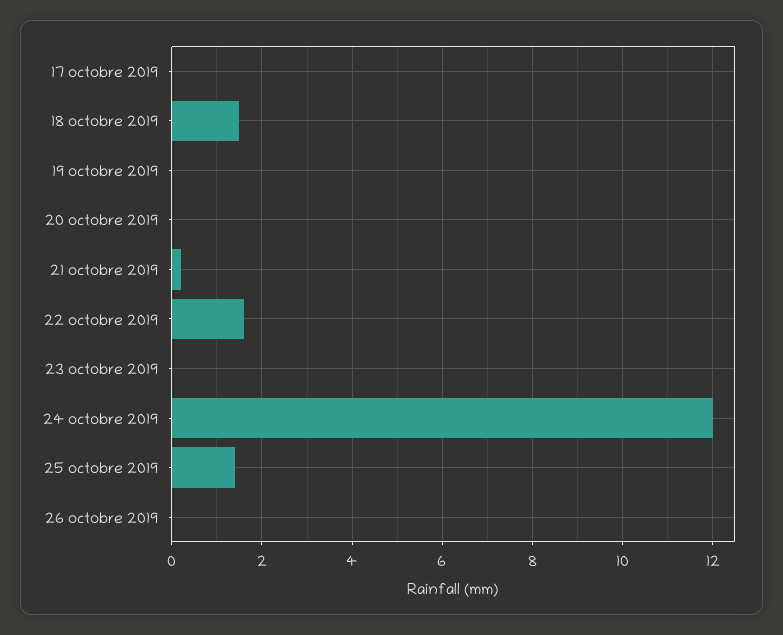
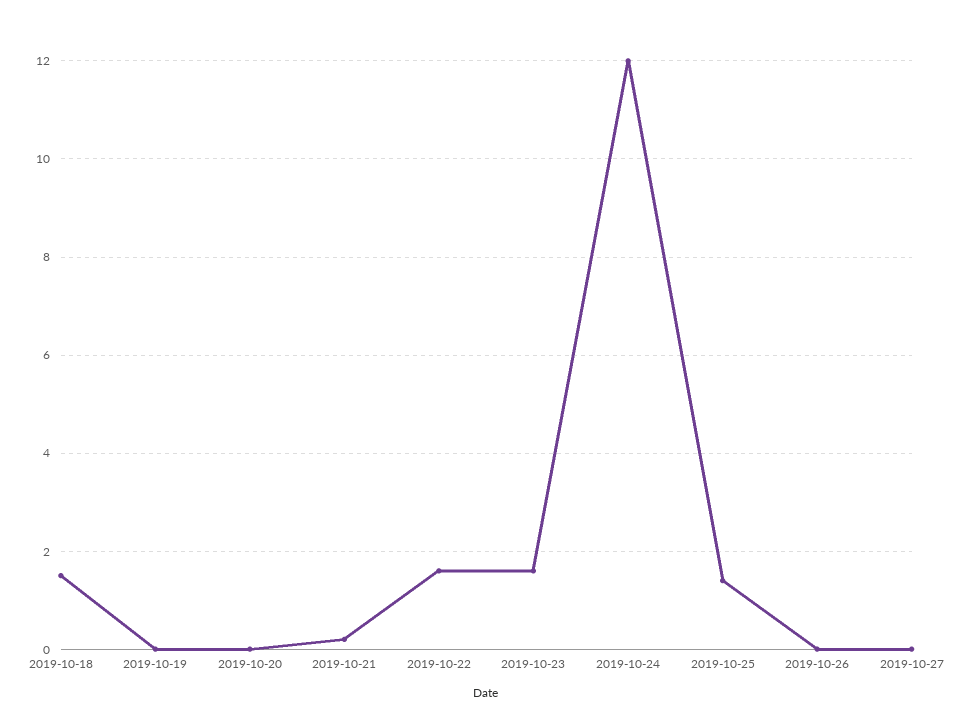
17 octobre 2019: 0 -> none
23 octobre 2019: 0 -> 1.5
2019-10-27: none -> 0

